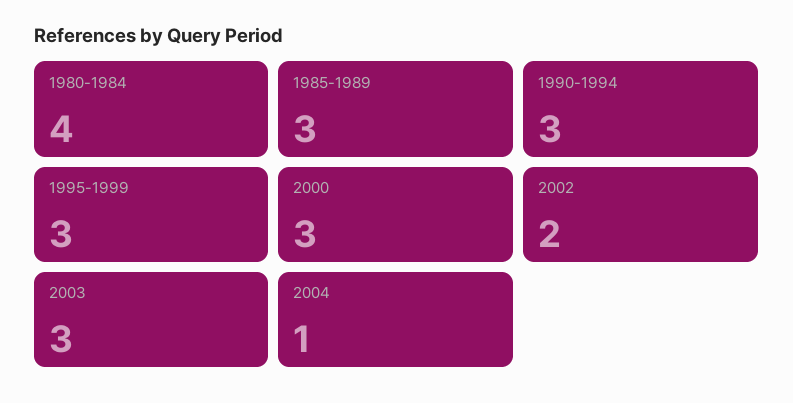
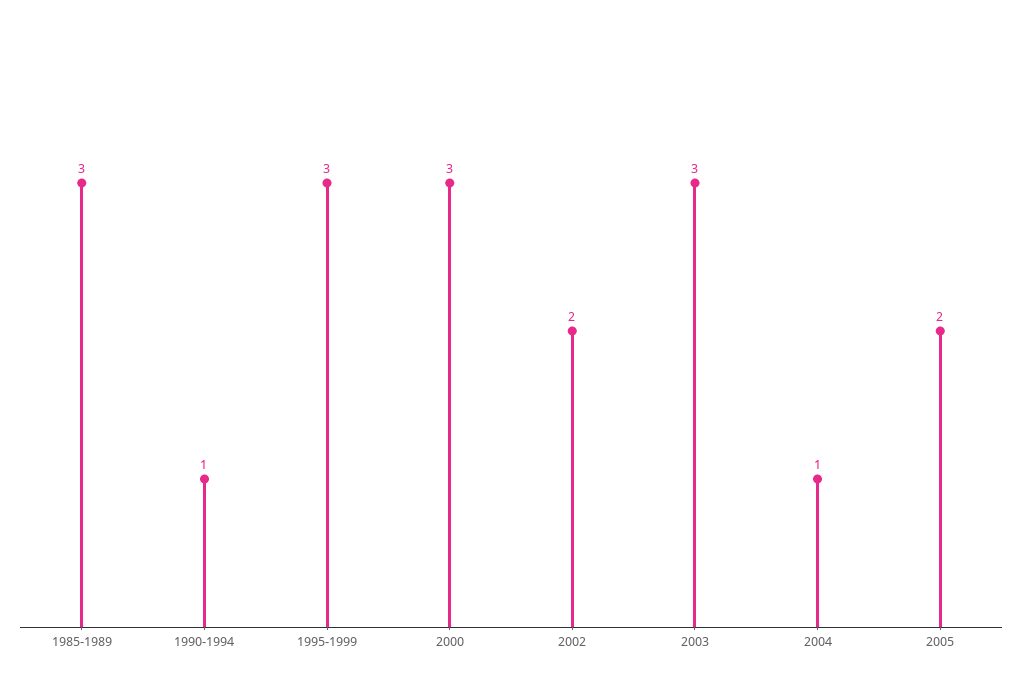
1980-1984: 4 -> none
1990-1994: 3 -> 1
2005: none -> 2

